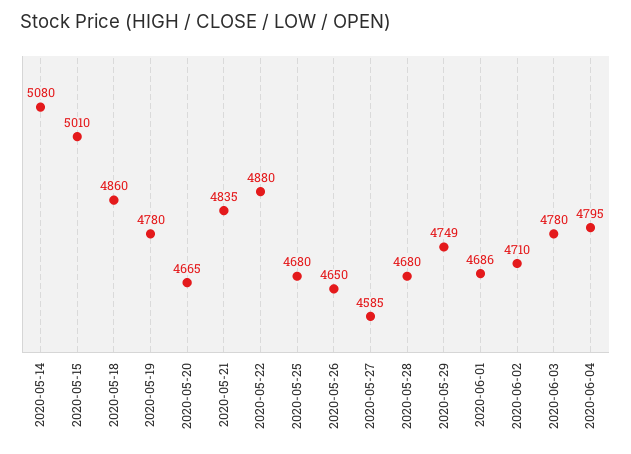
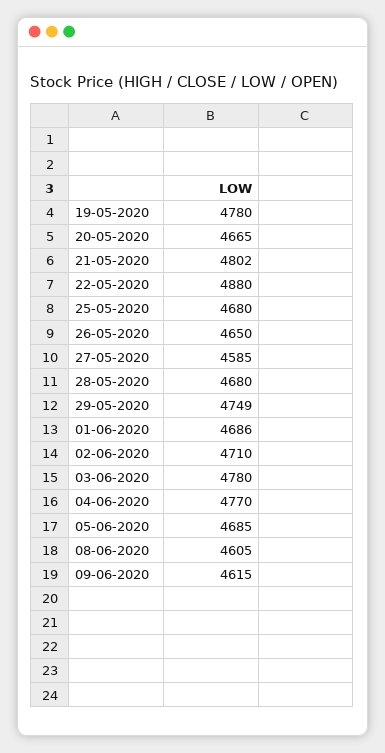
2020-05-14: 5080 -> none
2020-05-15: 5010 -> none
2020-05-18: 4860 -> none
2020-05-21: 4835 -> 4802
2020-06-04: 4795 -> 4770
05-06-2020: none -> 4685
08-06-2020: none -> 4605
09-06-2020: none -> 4615

